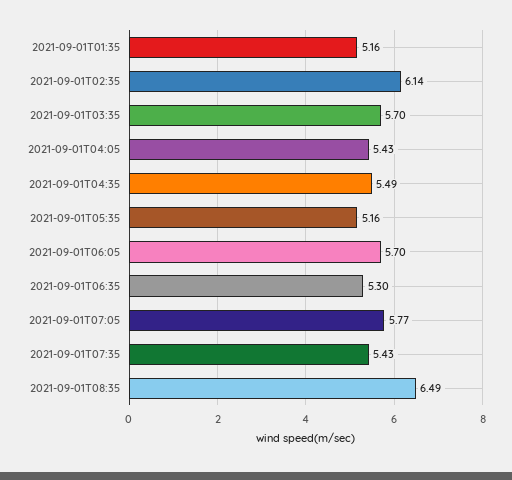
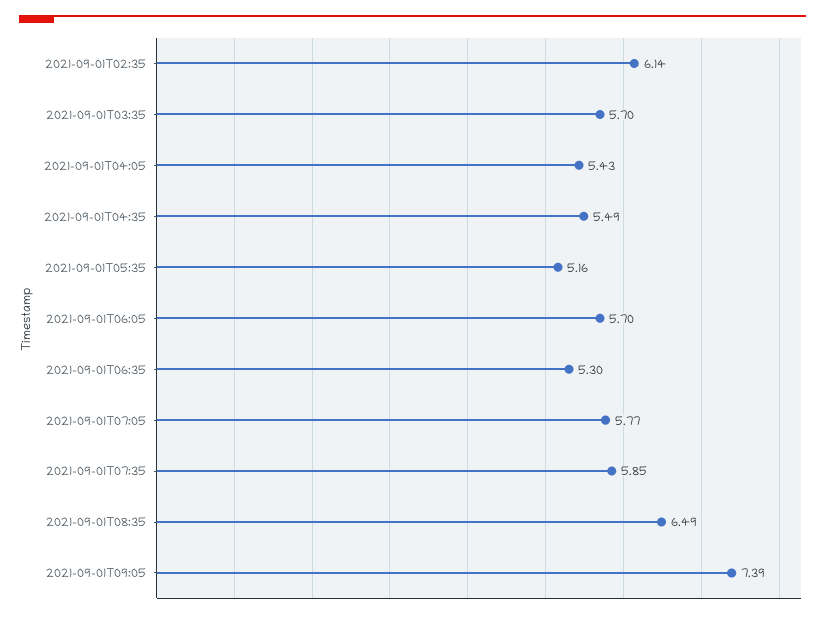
2021-09-01T01:35: 5.16 -> none
2021-09-01T07:35: 5.43 -> 5.85
2021-09-01T09:05: none -> 7.39

